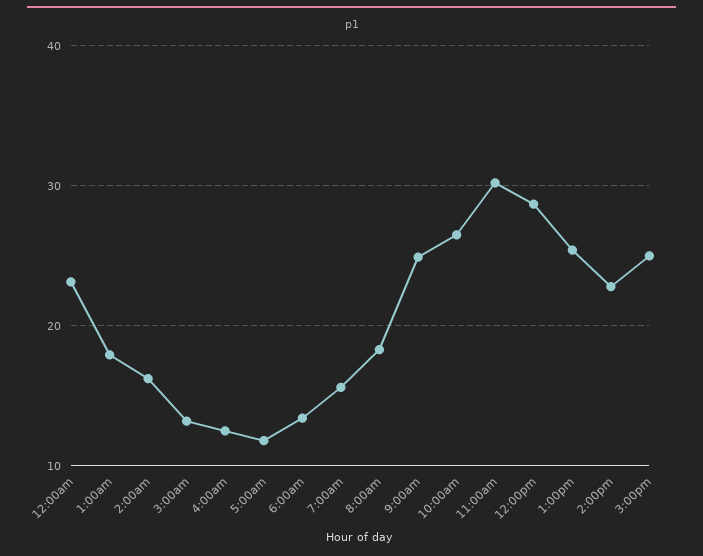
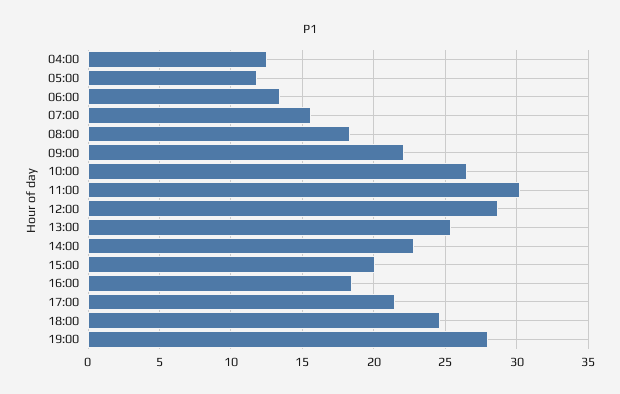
12:00am: 23 -> none
1:00am: 18 -> none
2:00am: 16 -> none
3:00am: 13 -> none
9:00am: 25 -> 22
3:00pm: 25 -> 20
16:00: none -> 18.5
17:00: none -> 21.5
18:00: none -> 24.5
19:00: none -> 28

